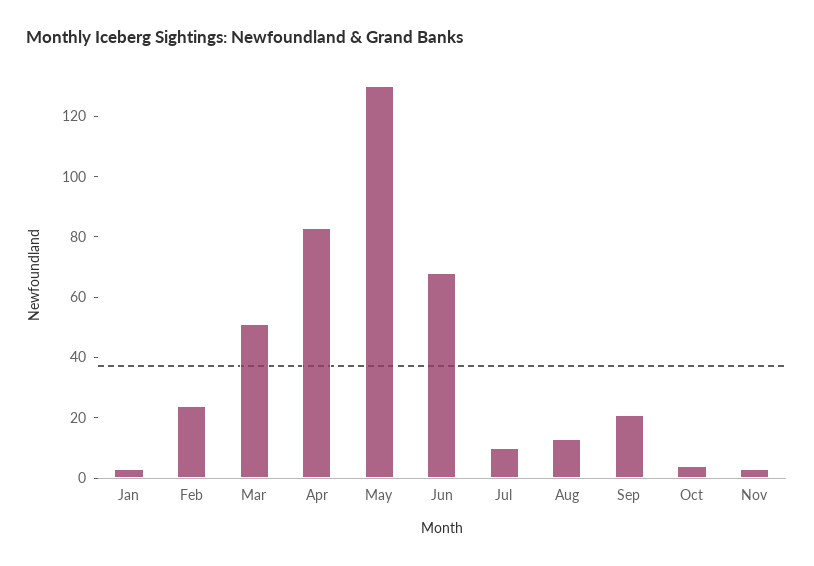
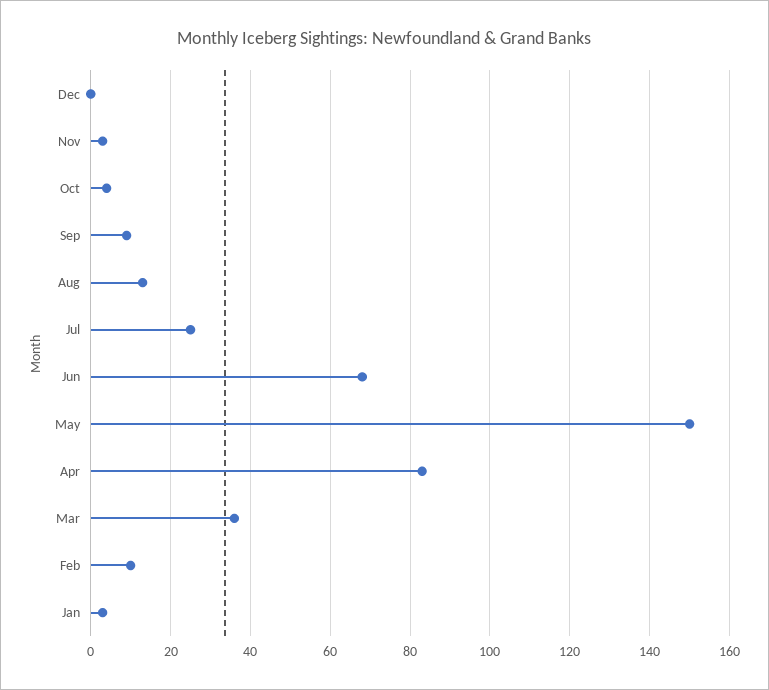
Feb: 25 -> 10
Mar: 50 -> 35
May: 130 -> 150
Jul: 10 -> 25
Sep: 20 -> 10
Dec: none -> 0

